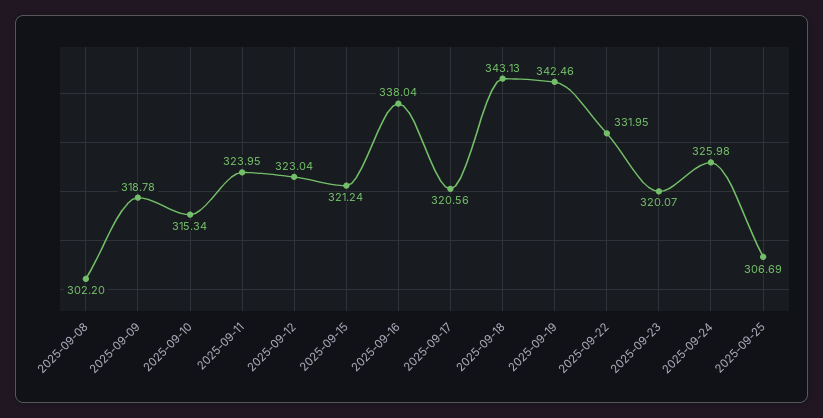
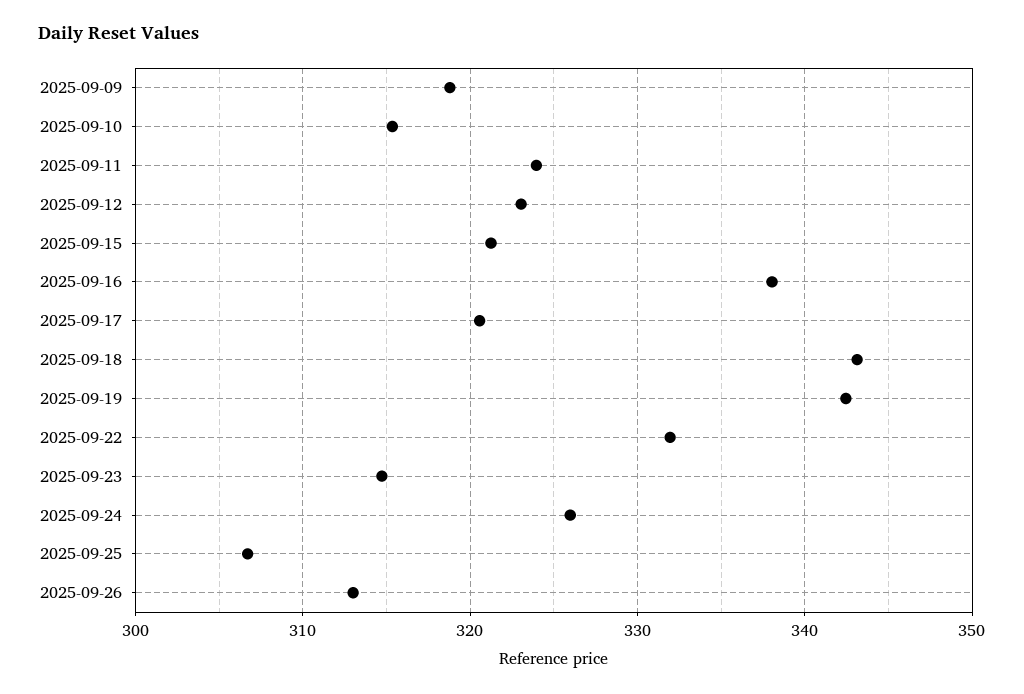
2025-09-08: 302.2 -> none
2025-09-23: 320.07 -> 315
2025-09-26: none -> 313

